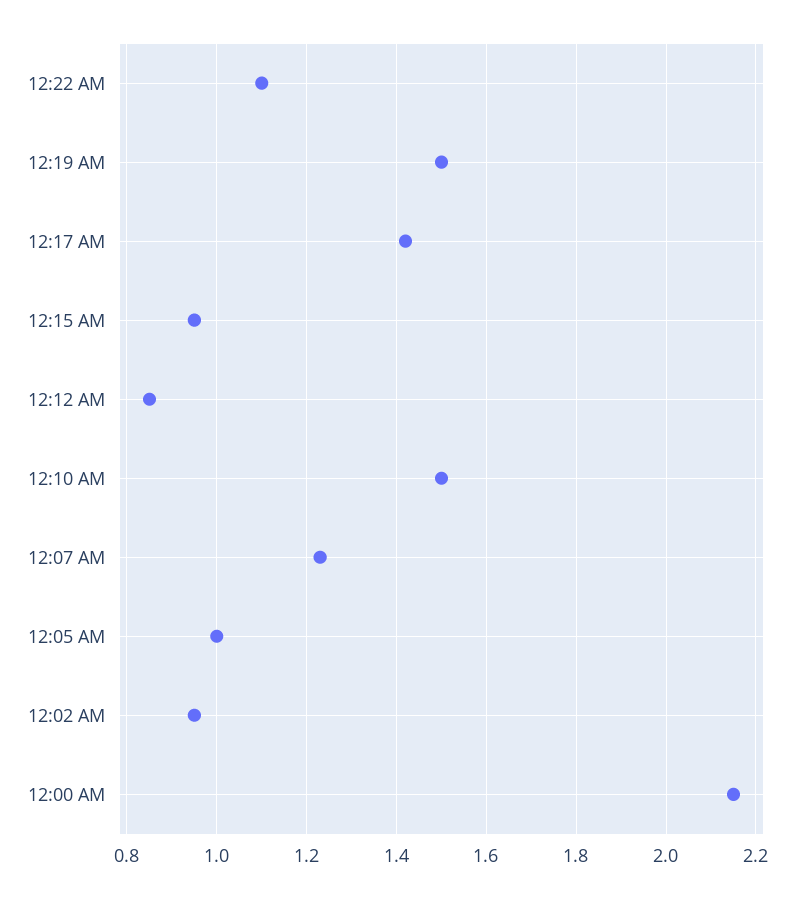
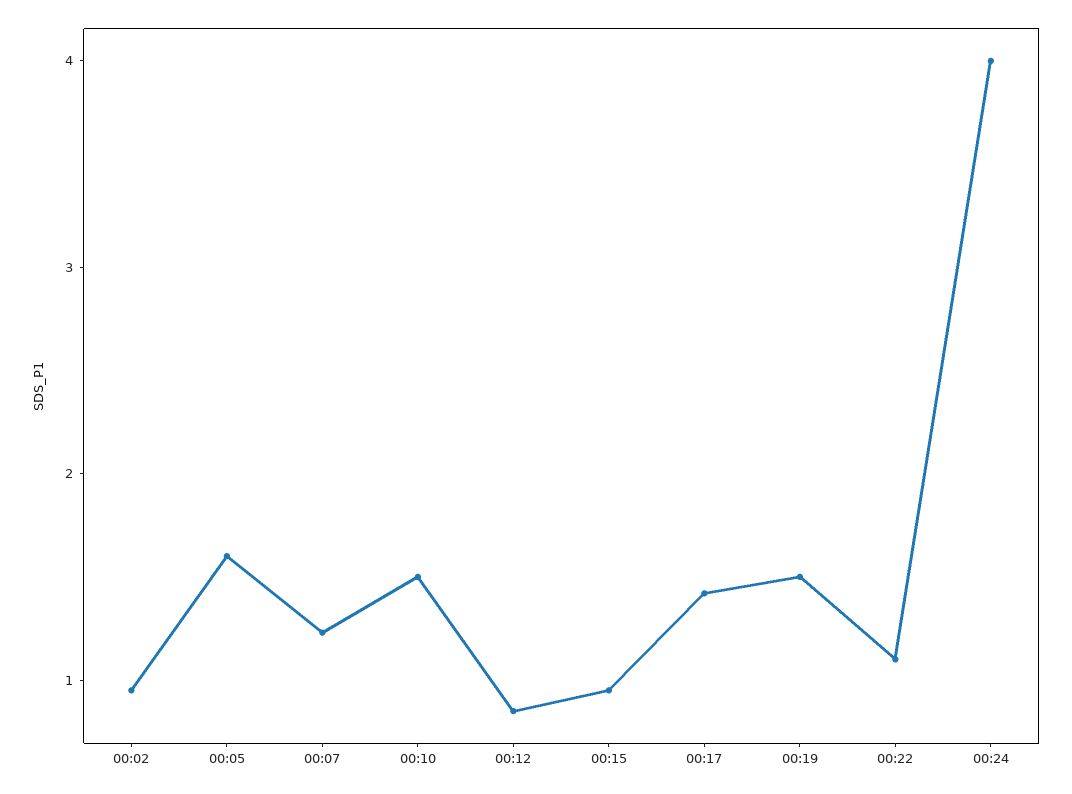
12:05 AM: 1 -> 1.6
12:00 AM: 2.15 -> none
00:24: none -> 4

